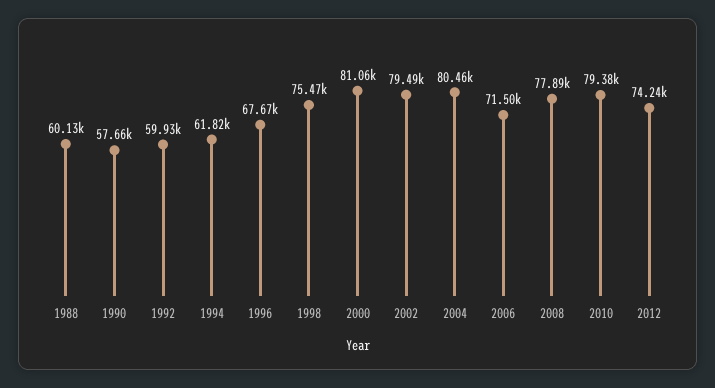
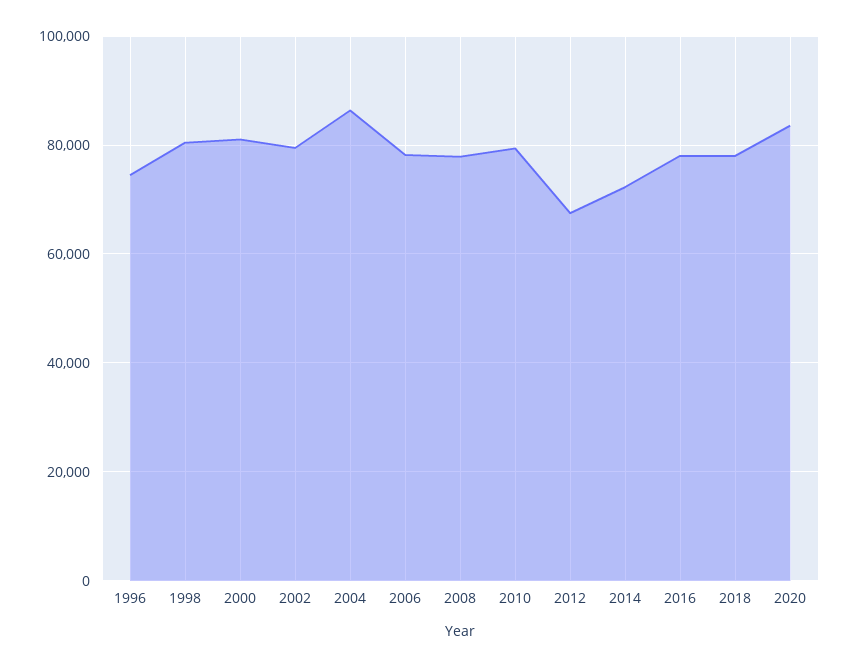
1988: 60130 -> none
1990: 57660 -> none
1992: 59930 -> none
1994: 61820 -> none
1996: 67670 -> 74000
1998: 75470 -> 80000
2004: 80460 -> 86000
2006: 71500 -> 78000
2012: 74240 -> 68000
2014: none -> 72000
2016: none -> 78000
2018: none -> 78000
2020: none -> 84000

